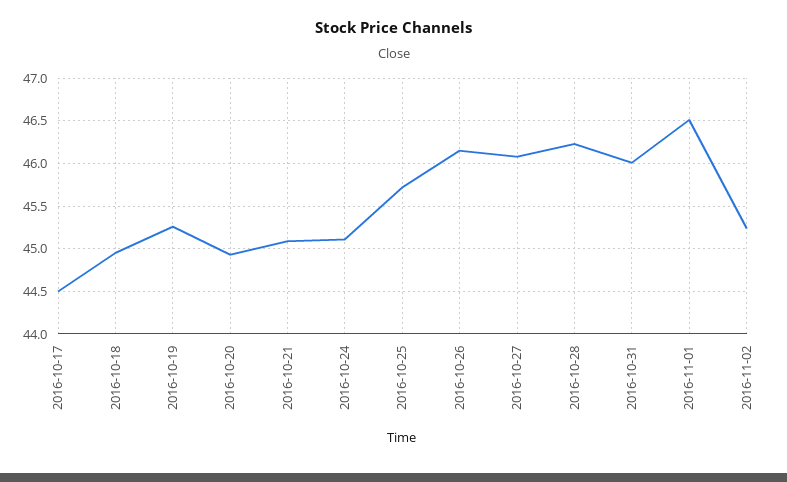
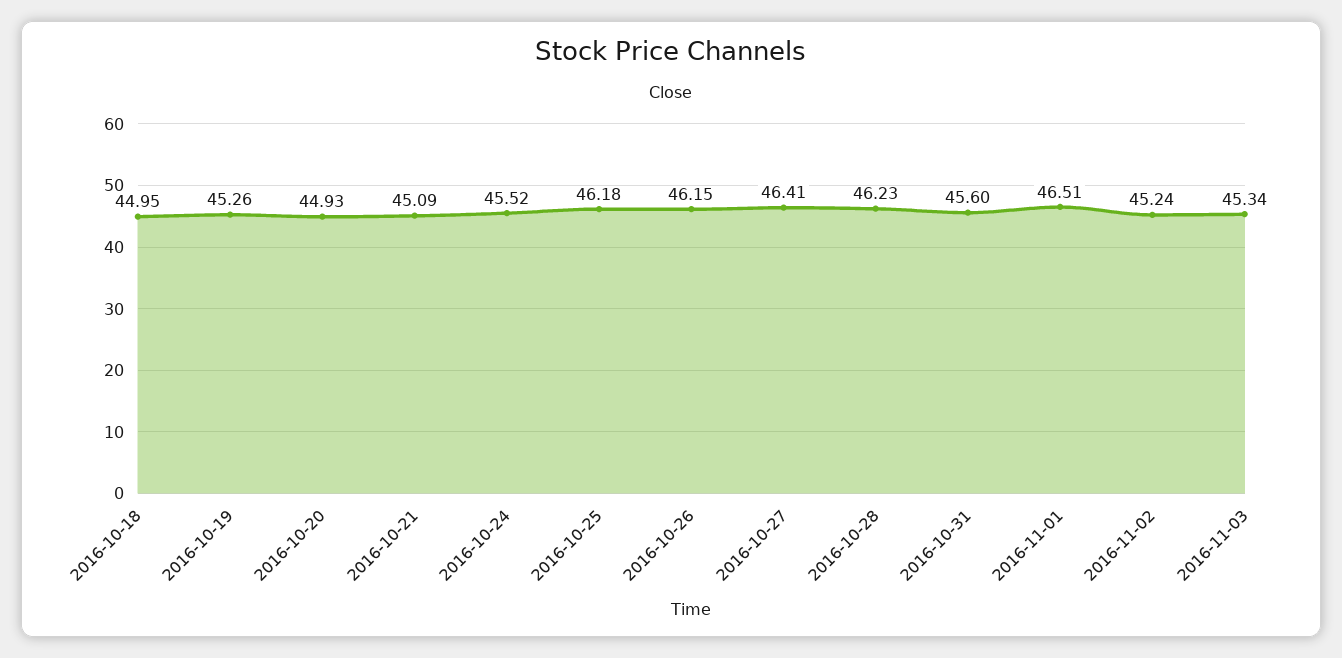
2016-10-17: 44.5 -> none
2016-10-24: 45.1 -> 45.52
2016-10-25: 45.7 -> 46.18
2016-10-27: 46.1 -> 46.41
2016-10-31: 46 -> 45.6
2016-11-03: none -> 45.34

